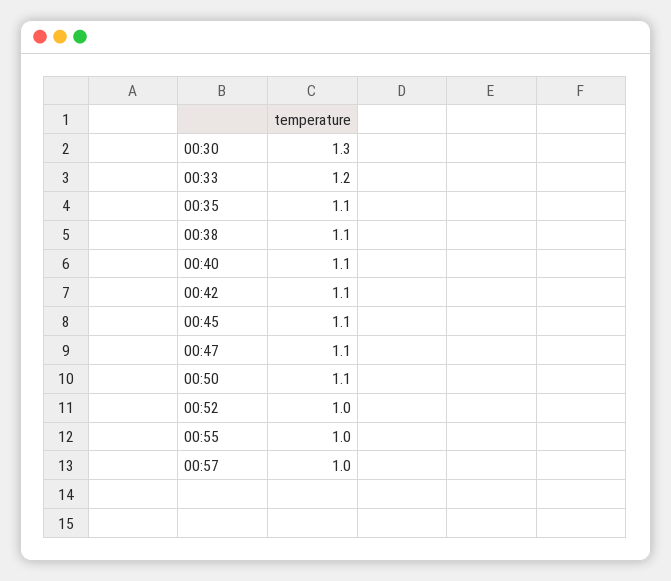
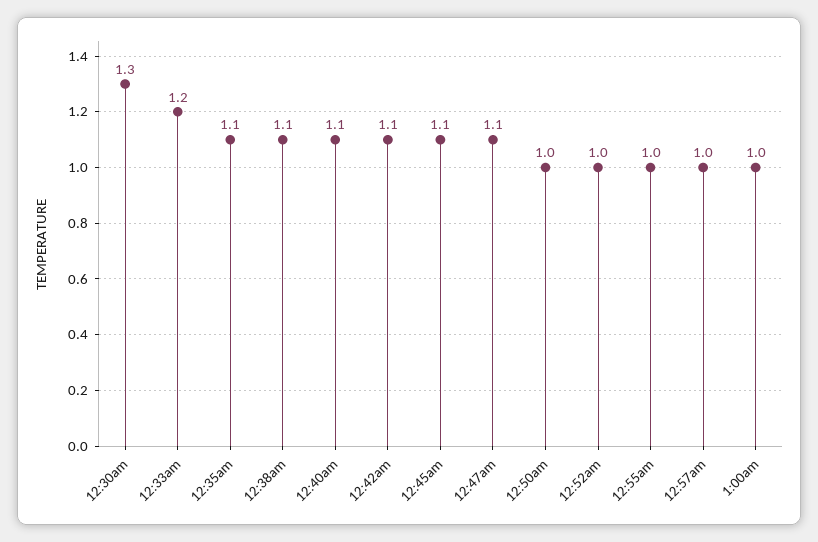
00:50: 1.1 -> 1
1:00am: none -> 1

